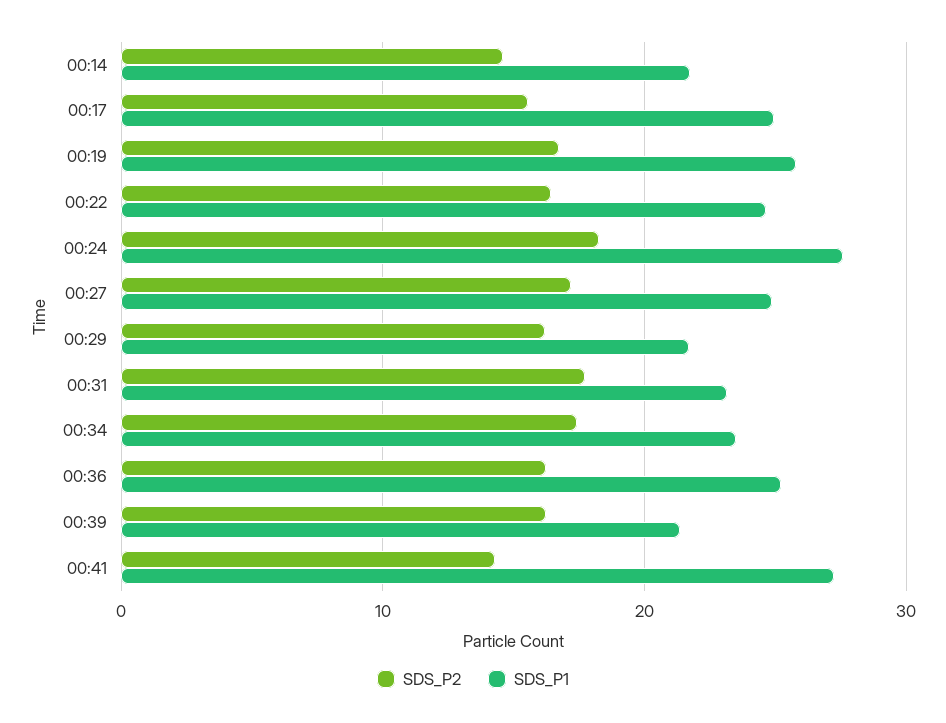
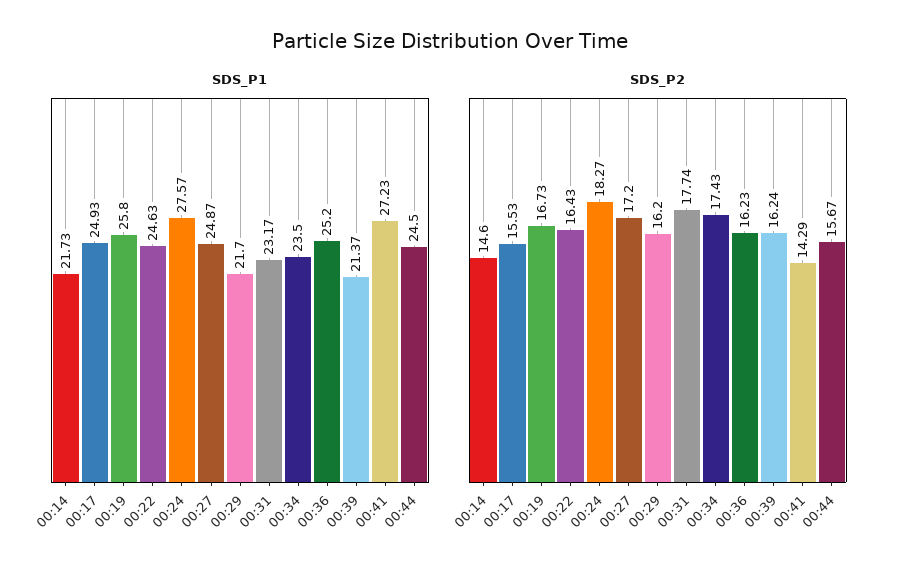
SDS_P1, 00:44: none -> 24.5
SDS_P2, 00:44: none -> 15.67

